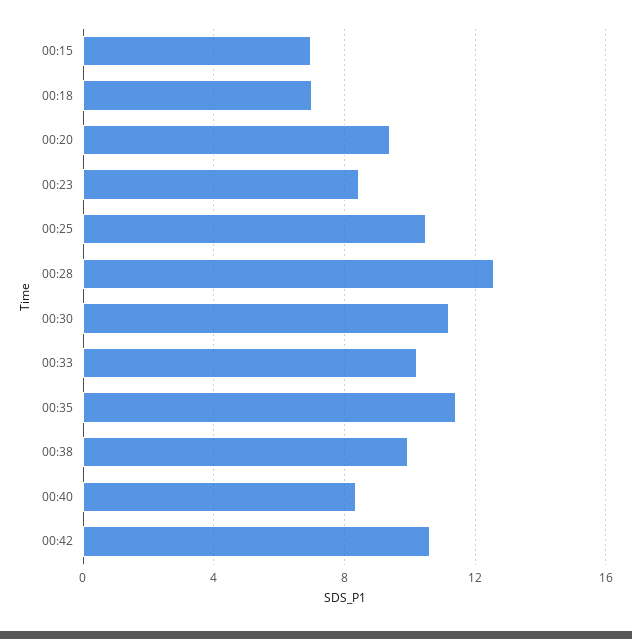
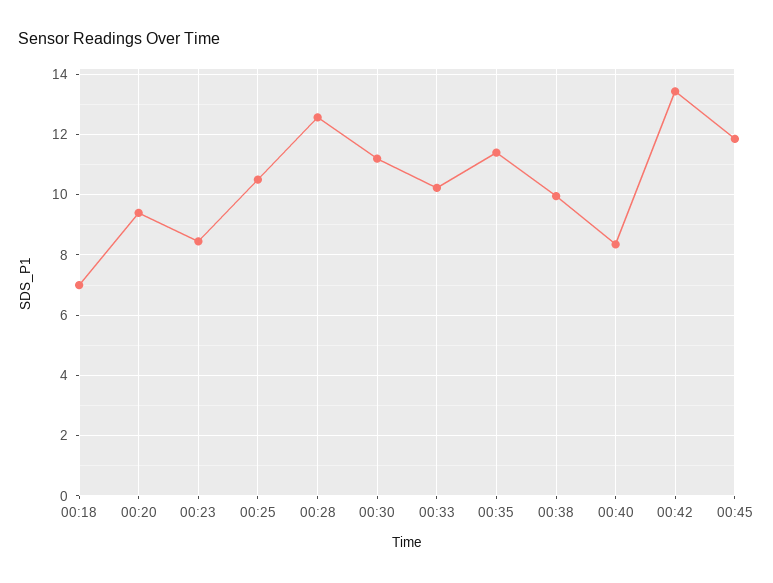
00:15: 7 -> none
00:42: 10.5 -> 13.4
00:45: none -> 11.8

